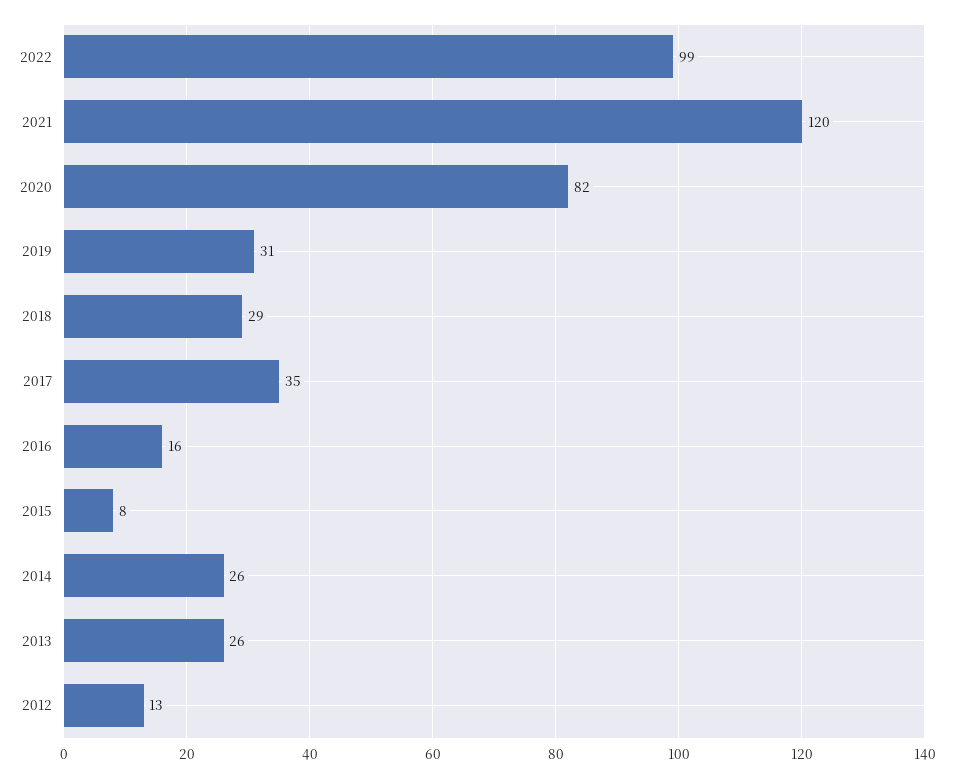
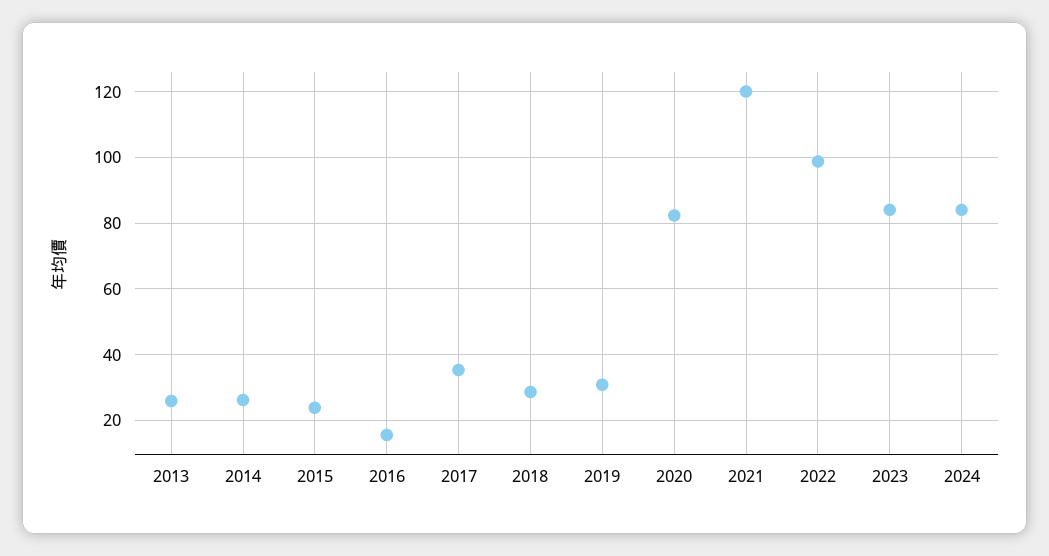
2015: 8 -> 24
2012: 13 -> none
2023: none -> 84
2024: none -> 84

